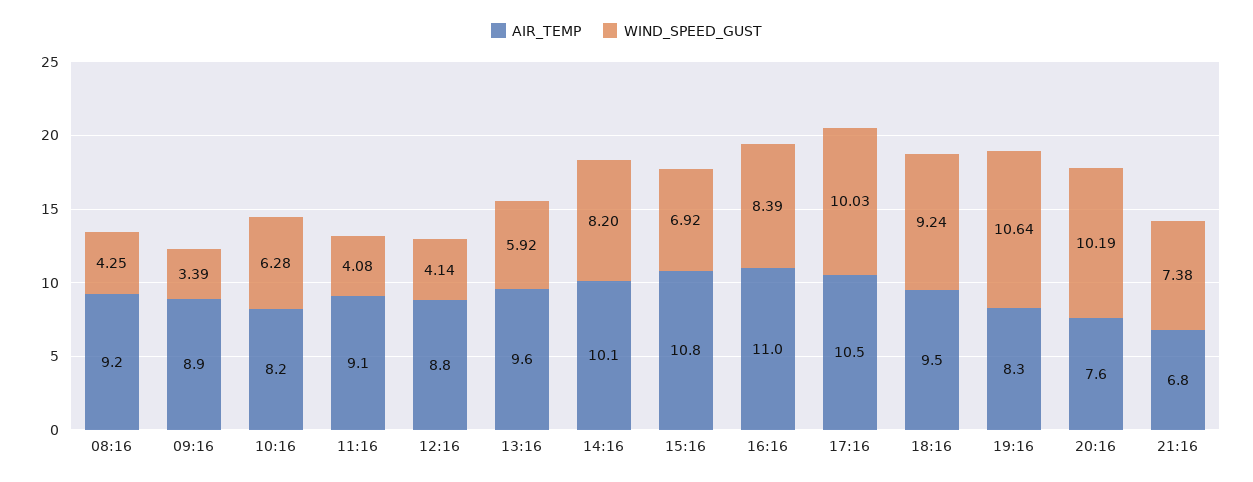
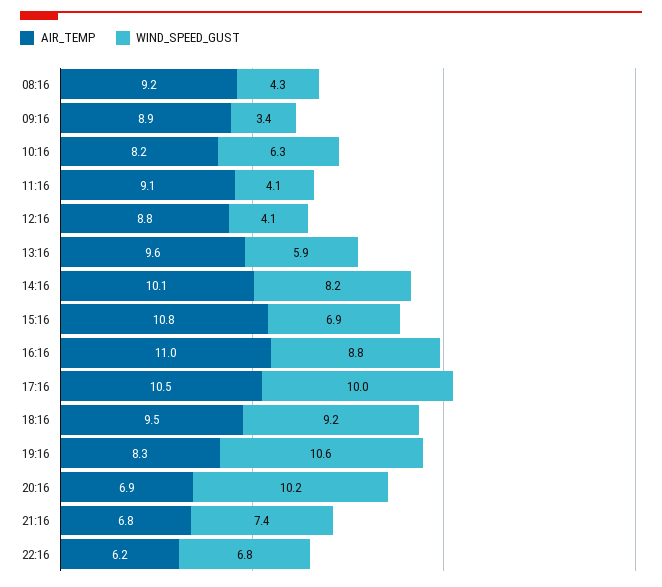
WIND_SPEED_GUST, 16:16: 8.39 -> 8.8
AIR_TEMP, 20:16: 7.6 -> 6.9
AIR_TEMP, 22:16: none -> 6.2
WIND_SPEED_GUST, 22:16: none -> 6.8

